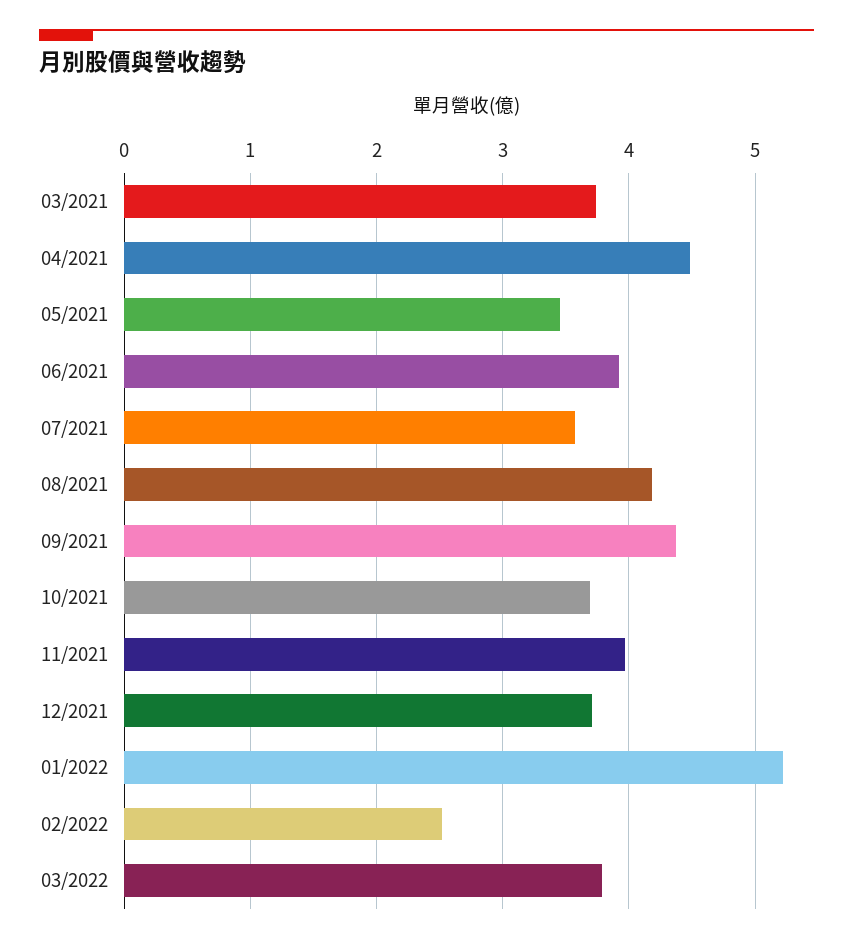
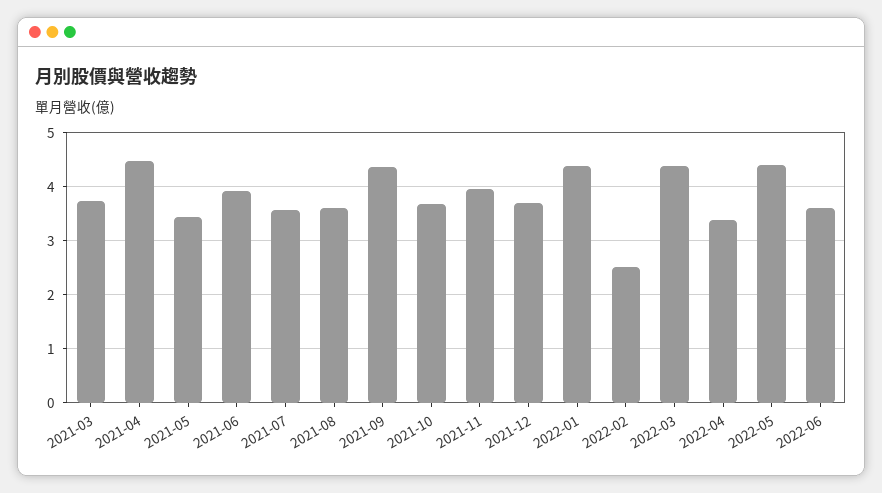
08/2021: 4.2 -> 3.6
01/2022: 5.2 -> 4.4
03/2022: 3.8 -> 4.4
2022-04: none -> 3.4
2022-05: none -> 4.4
2022-06: none -> 3.6

